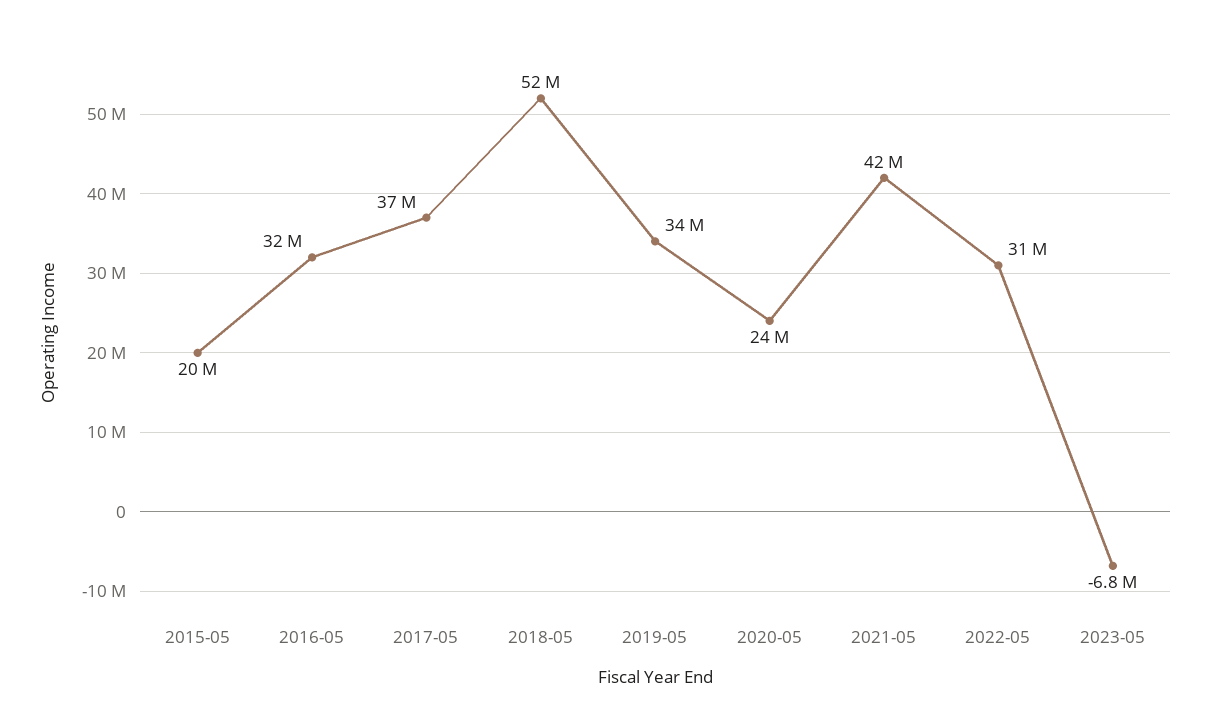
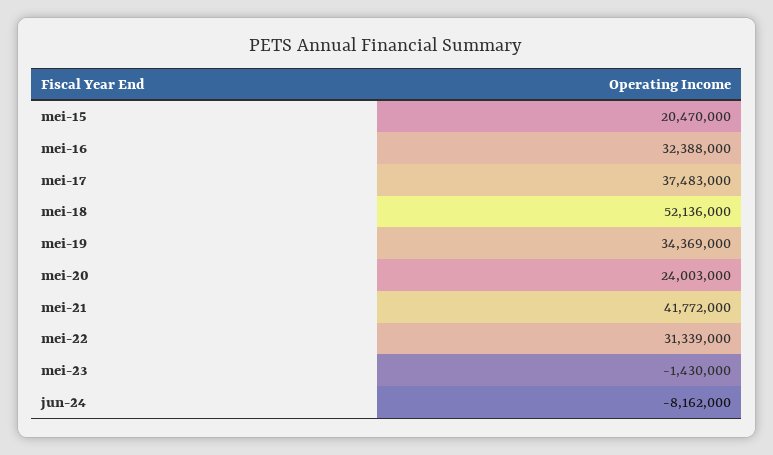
2023-05: -6800000 -> -1430000
jun-24: none -> -8162000

